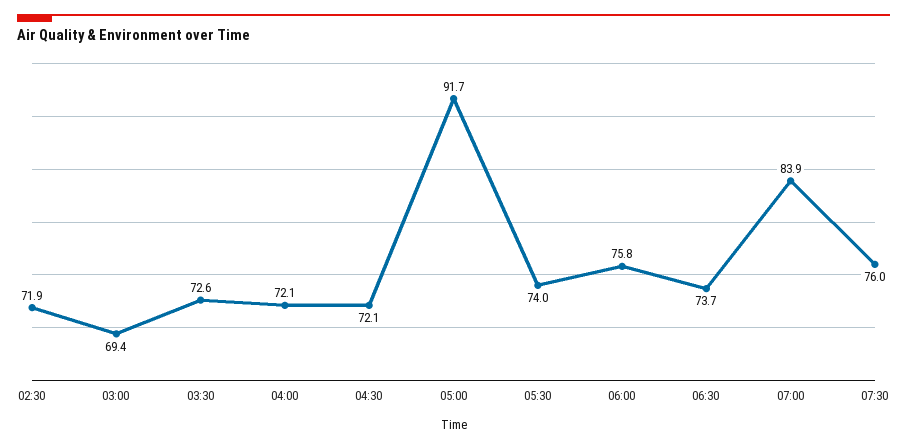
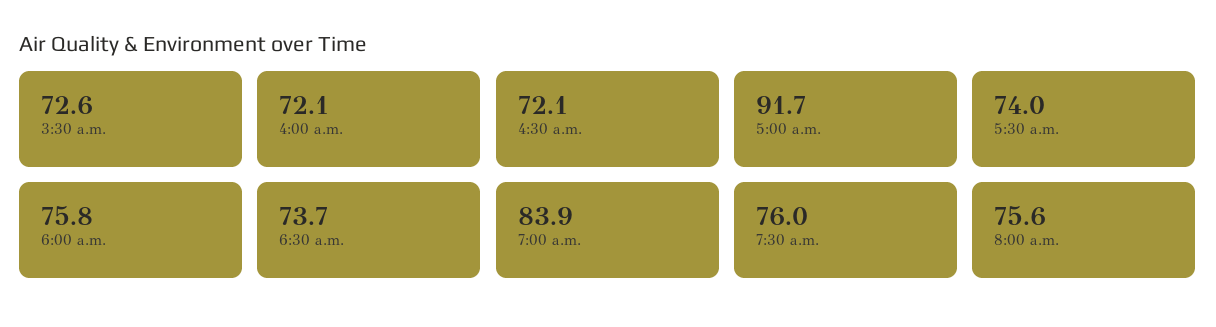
02:30: 71.9 -> none
03:00: 69.4 -> none
8:00 a.m.: none -> 75.6

